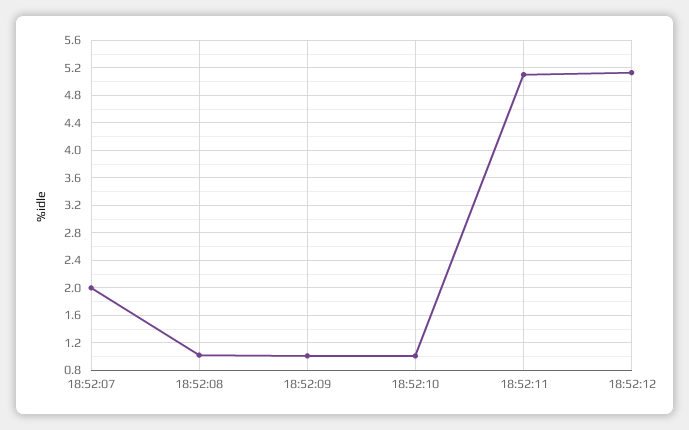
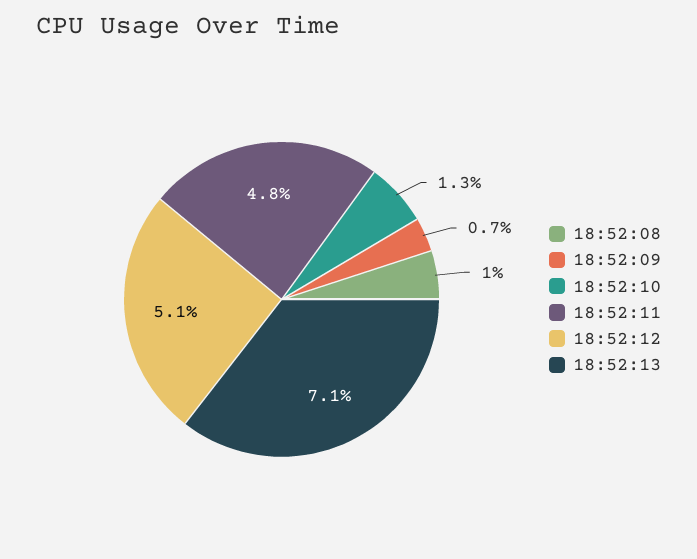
18:52:07: 2 -> none
18:52:09: 1 -> 0.7
18:52:10: 1 -> 1.3
18:52:11: 5.1 -> 4.8
18:52:13: none -> 7.1

